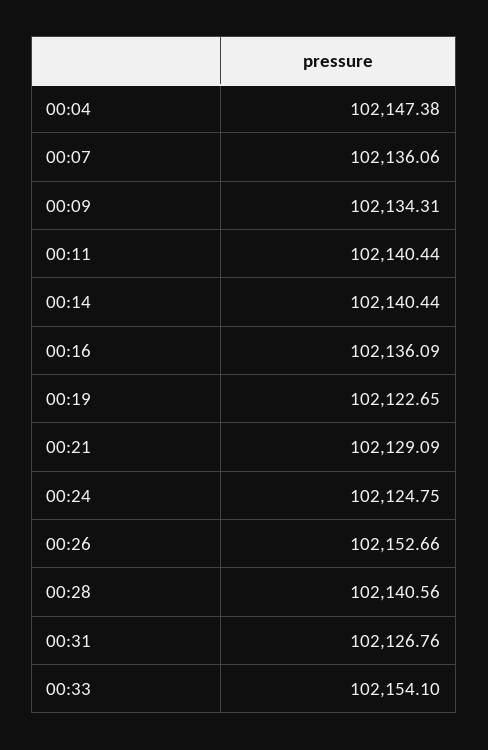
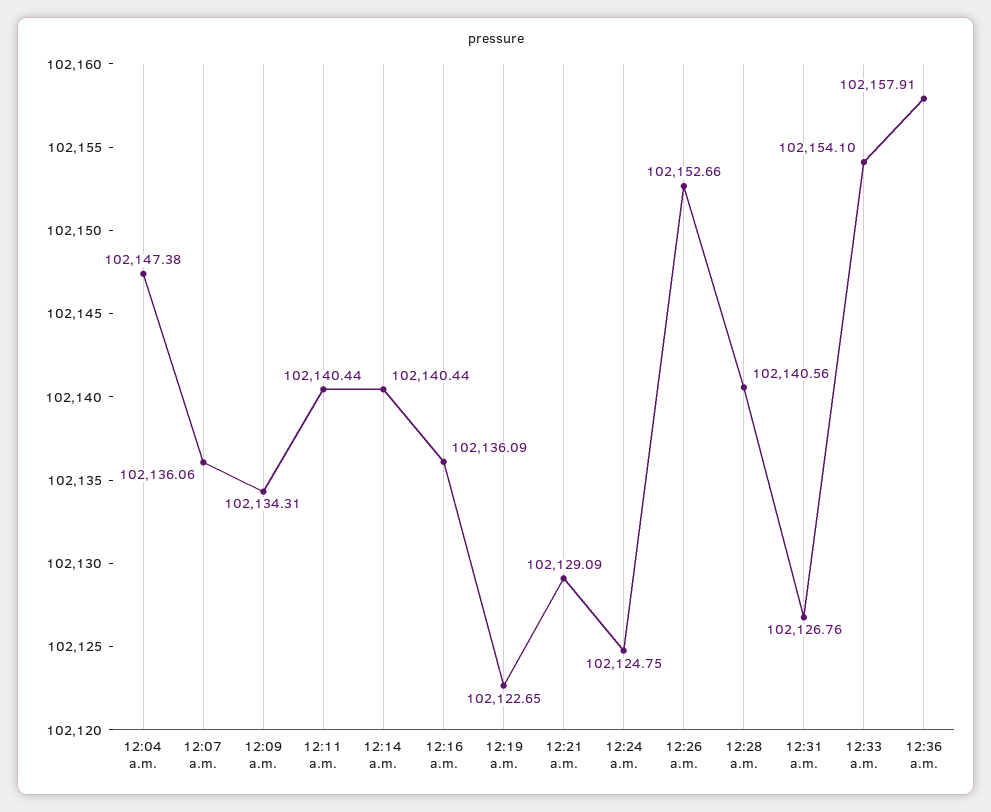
12:36 a.m.: none -> 102157.91

